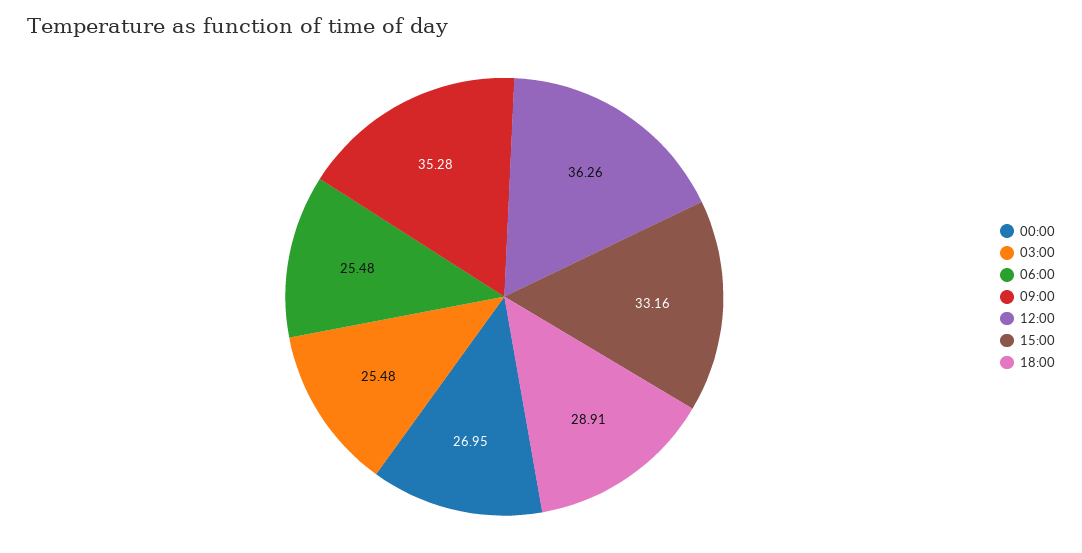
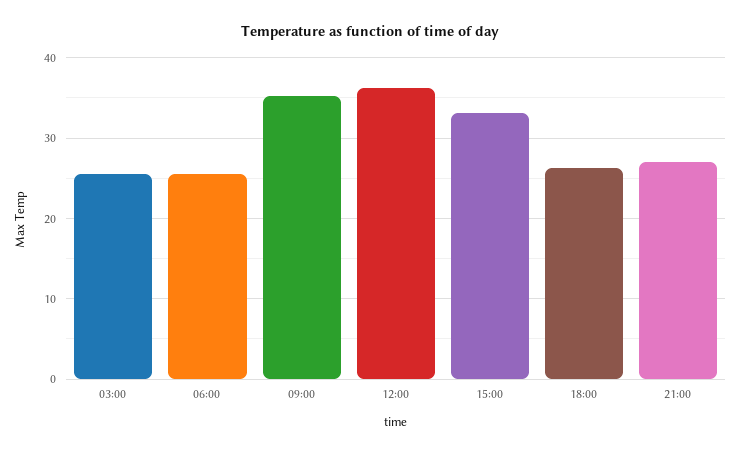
00:00: 26.95 -> none
18:00: 28.91 -> 26
21:00: none -> 27

